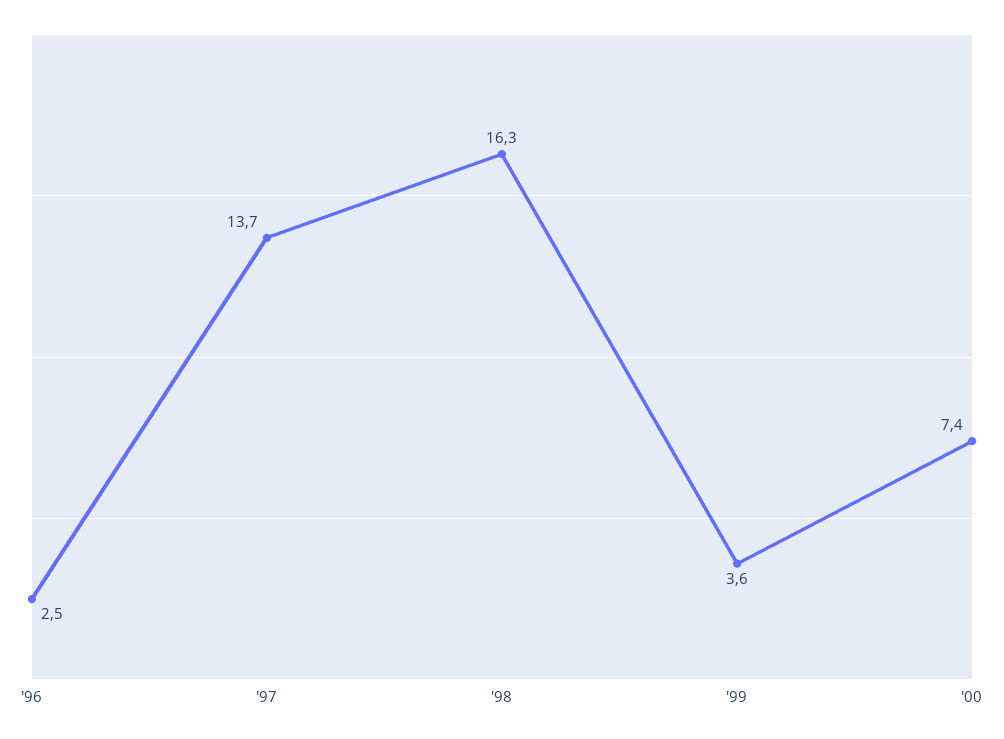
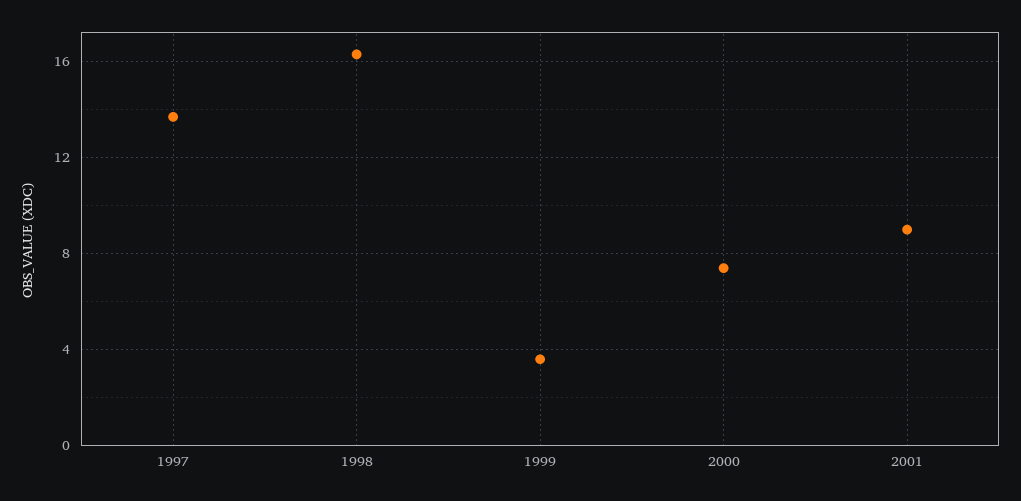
'96: 2.5 -> none
2001: none -> 9

